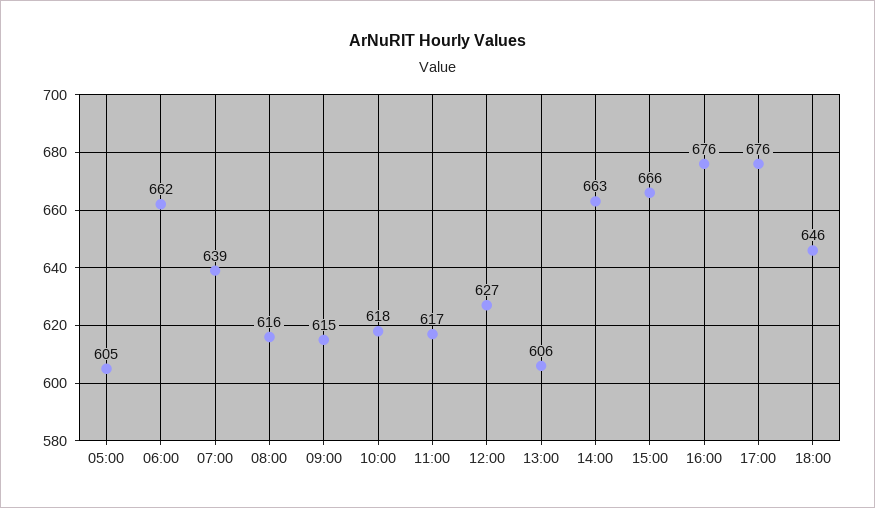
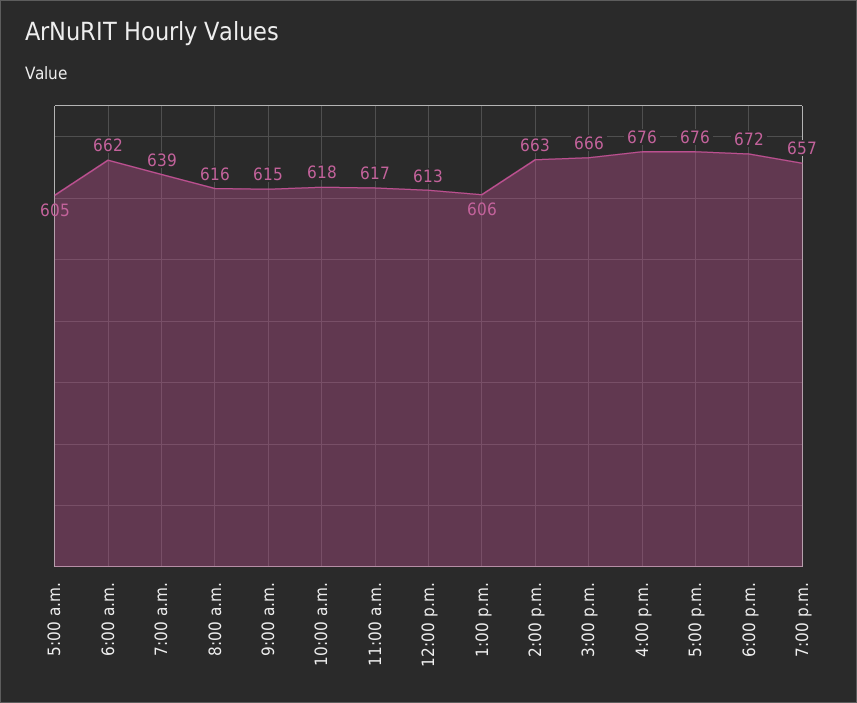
12:00: 627 -> 613
18:00: 646 -> 672
7:00 p.m.: none -> 657

